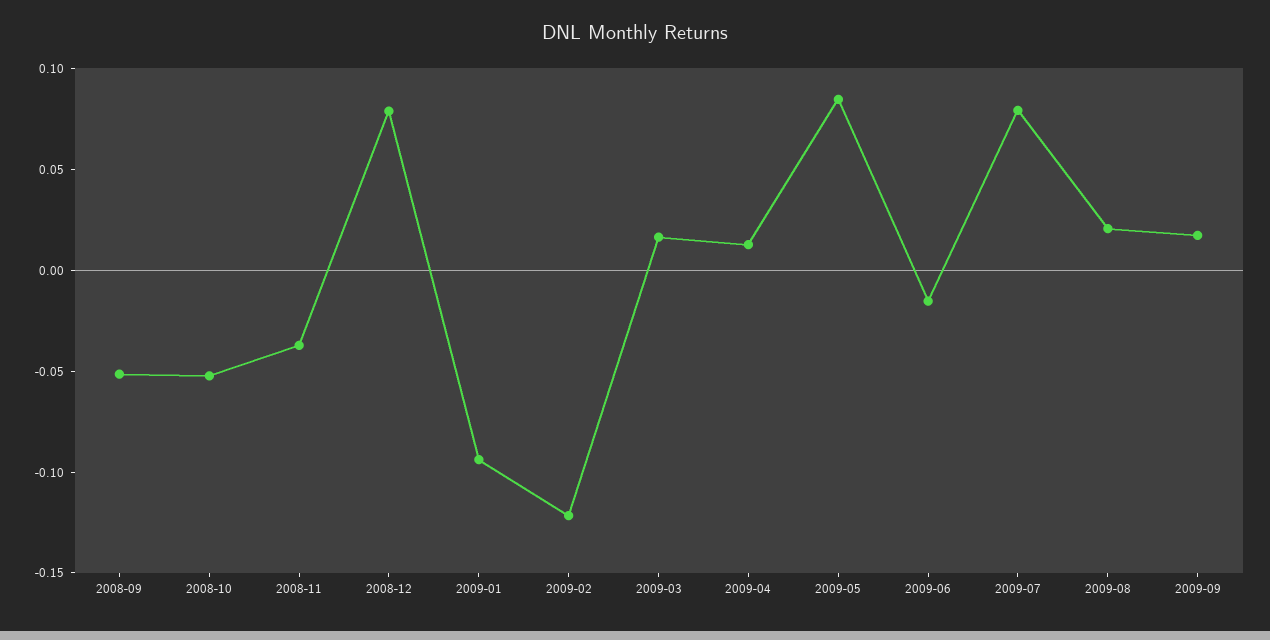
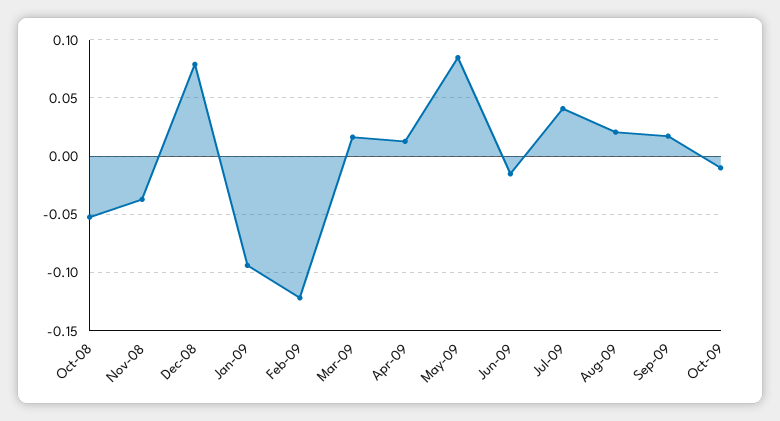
2008-09: -0.05 -> none
2009-07: 0.08 -> 0.04
Oct-09: none -> -0.01

